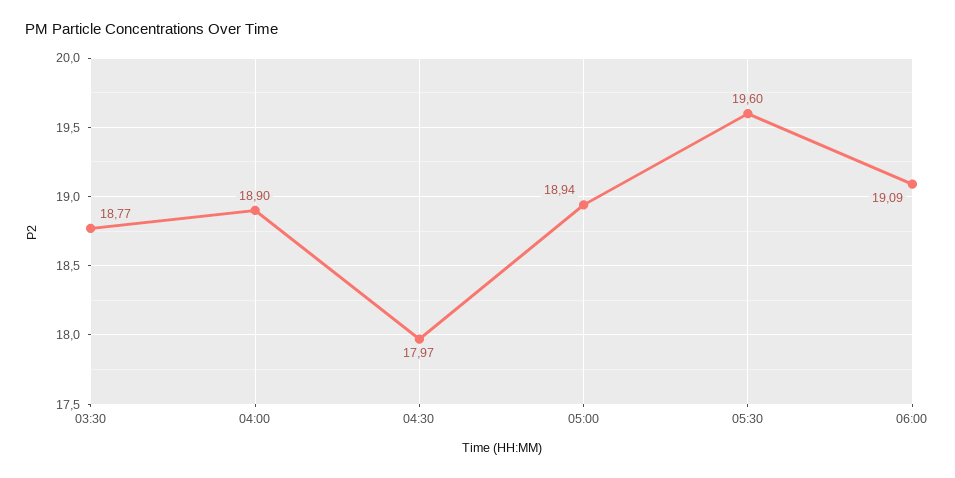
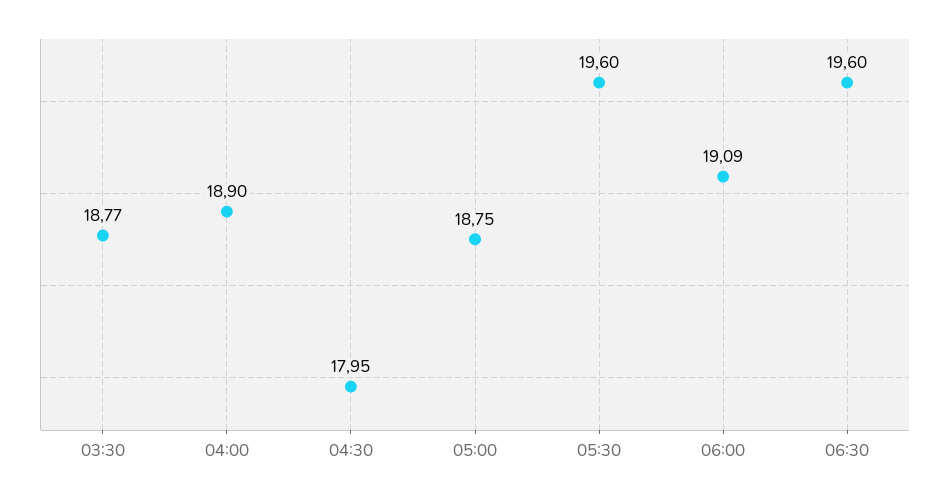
04:30: 17.97 -> 17.95
05:00: 18.94 -> 18.75
06:30: none -> 19.6

